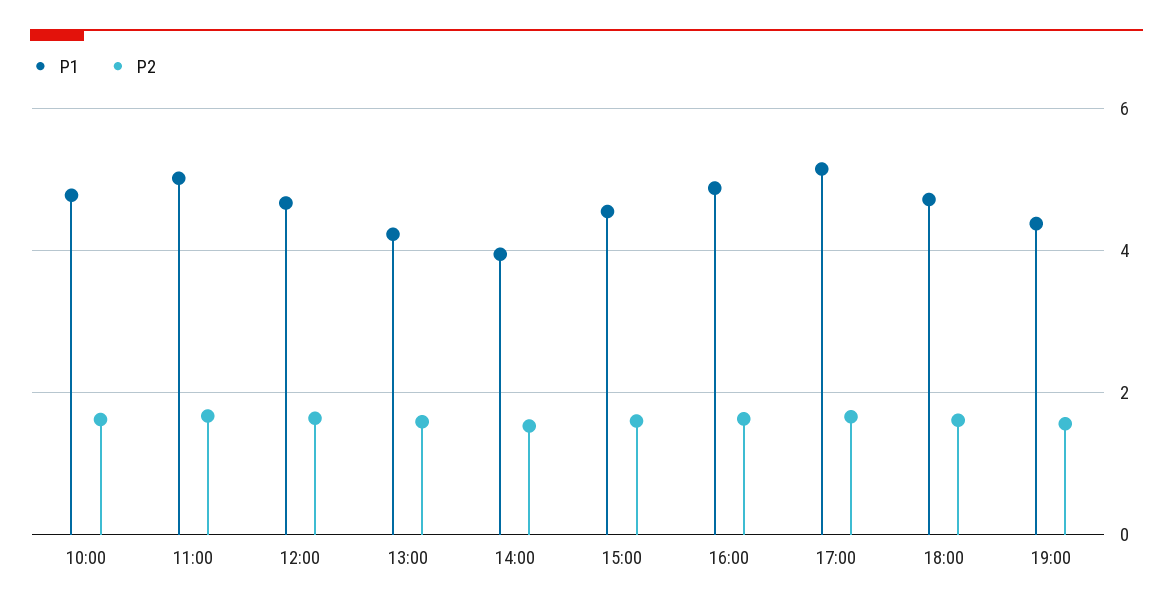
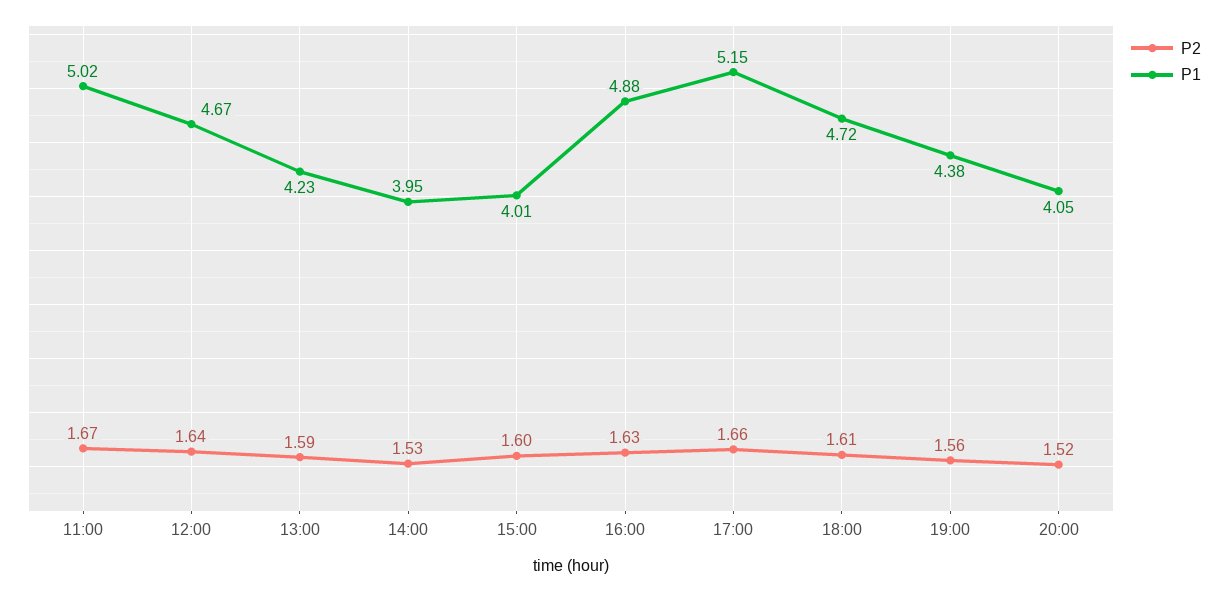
P1, 10:00: 4.8 -> none
P2, 10:00: 1.6 -> none
P1, 15:00: 4.6 -> 4.01
P2, 20:00: none -> 1.52
P1, 20:00: none -> 4.05

